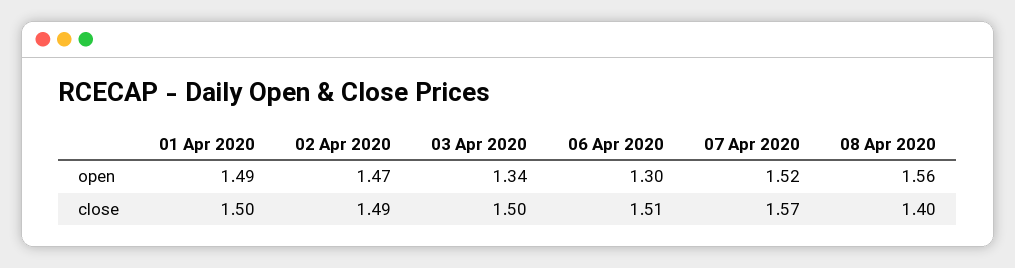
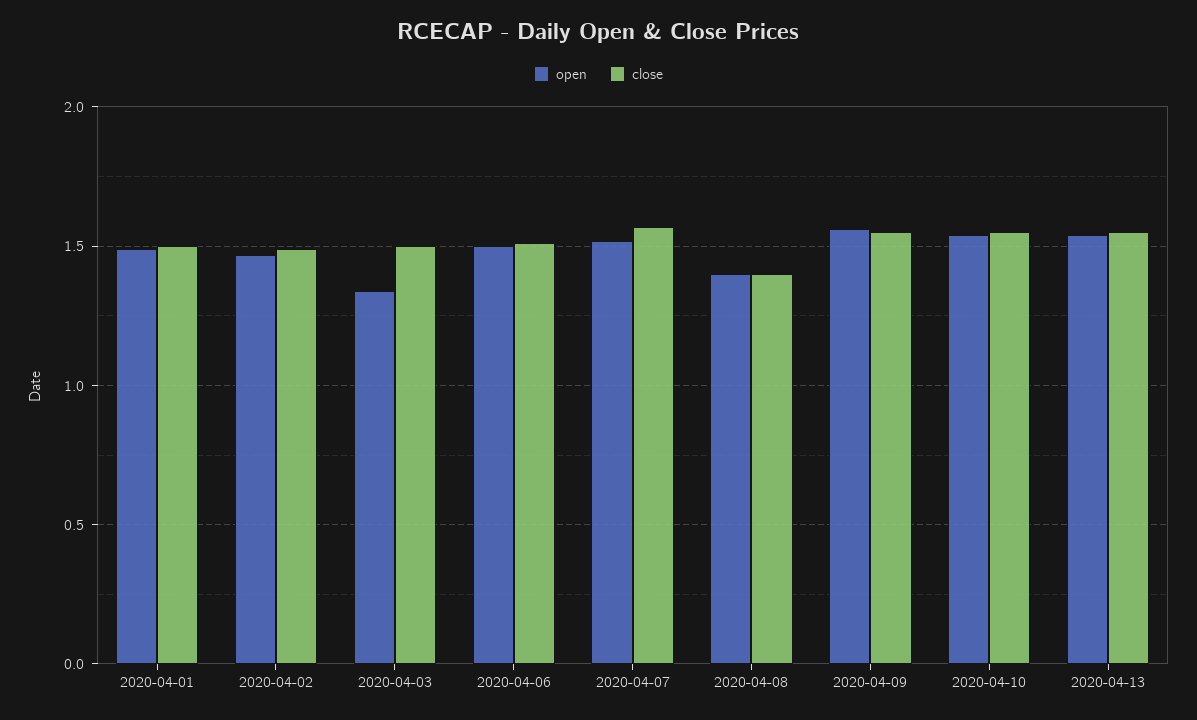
open, 06 Apr 2020: 1.3 -> 1.5
open, 08 Apr 2020: 1.56 -> 1.4
open, 2020-04-09: none -> 1.55
close, 2020-04-09: none -> 1.55
open, 2020-04-10: none -> 1.55
close, 2020-04-10: none -> 1.55
open, 2020-04-13: none -> 1.55
close, 2020-04-13: none -> 1.55

